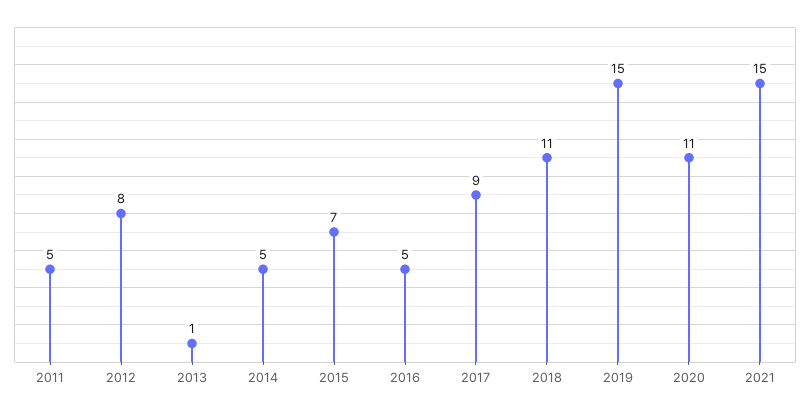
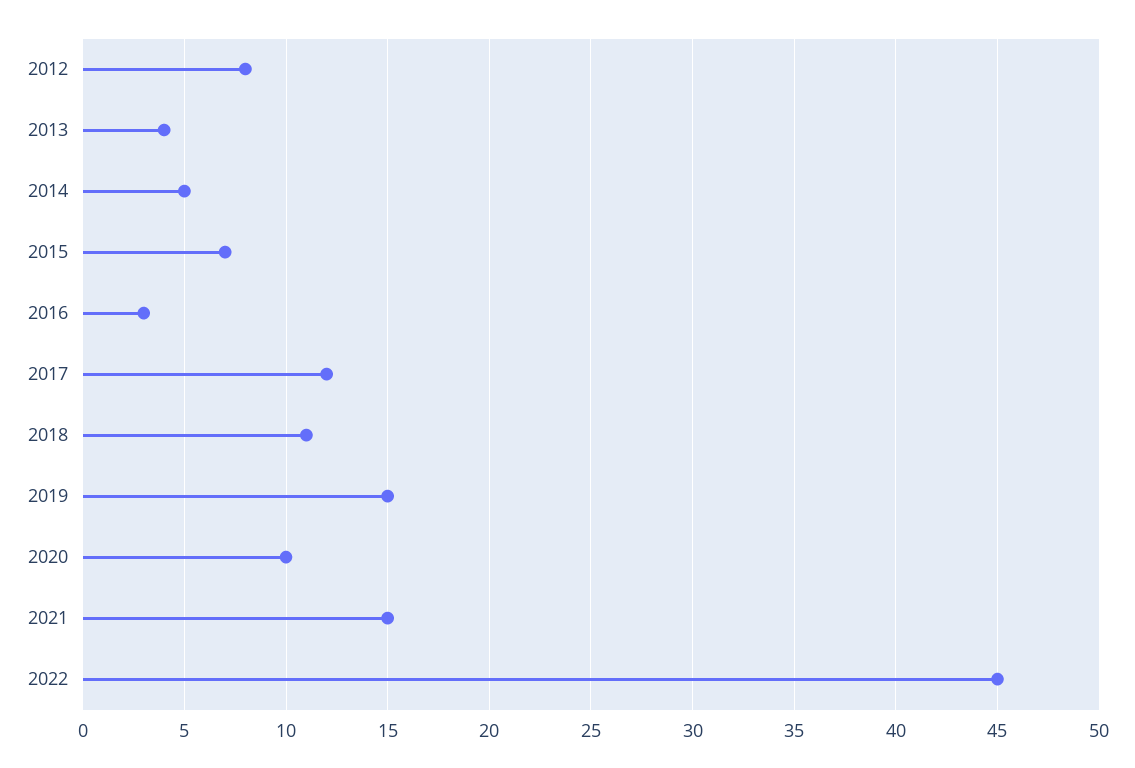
2011: 5 -> none
2013: 1 -> 4
2016: 5 -> 3
2017: 9 -> 12
2020: 11 -> 10
2022: none -> 45

